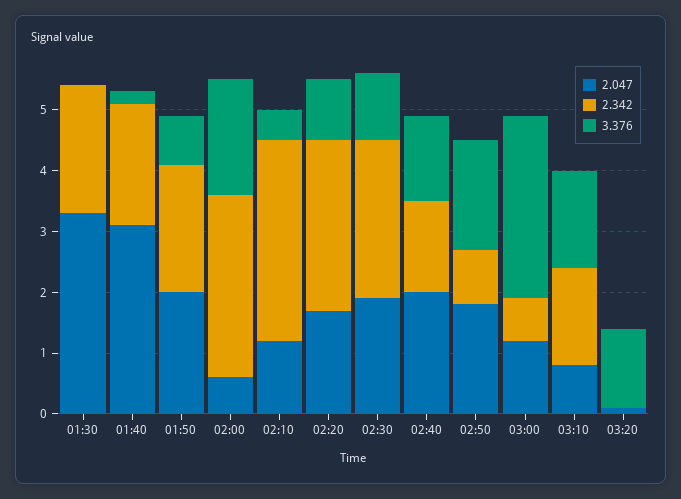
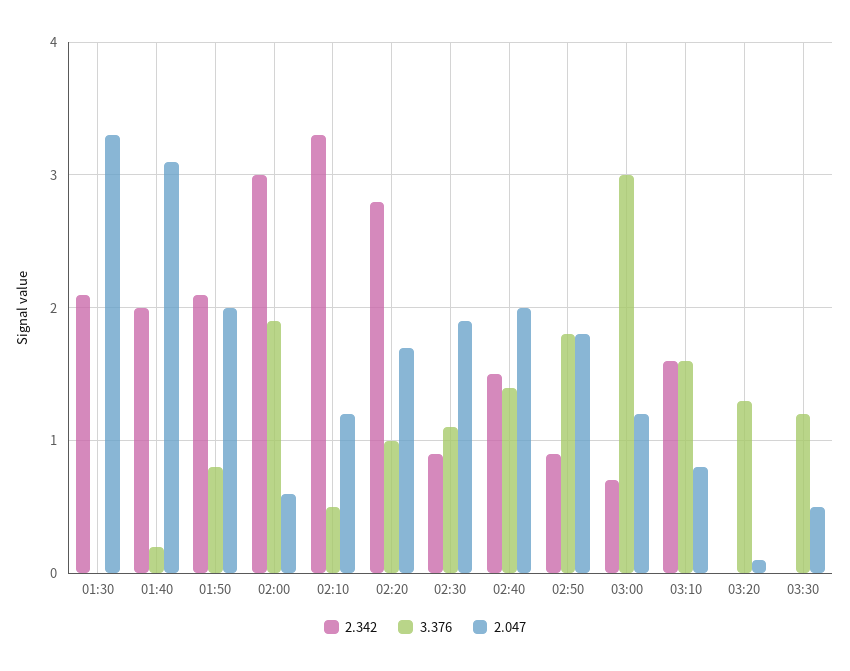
2.342, 02:30: 2.5 -> 0.9
2.342, 03:30: none -> 0
3.376, 03:30: none -> 1.2
2.047, 03:30: none -> 0.5

